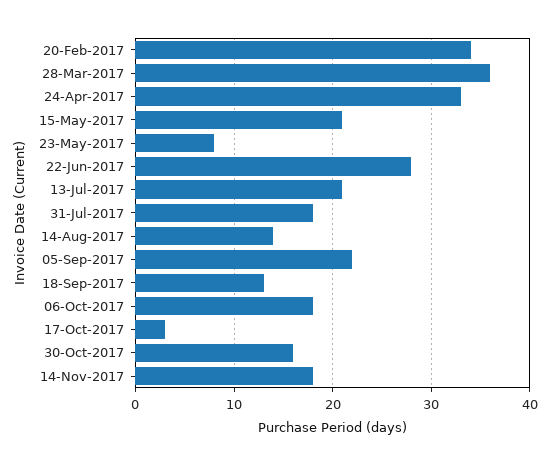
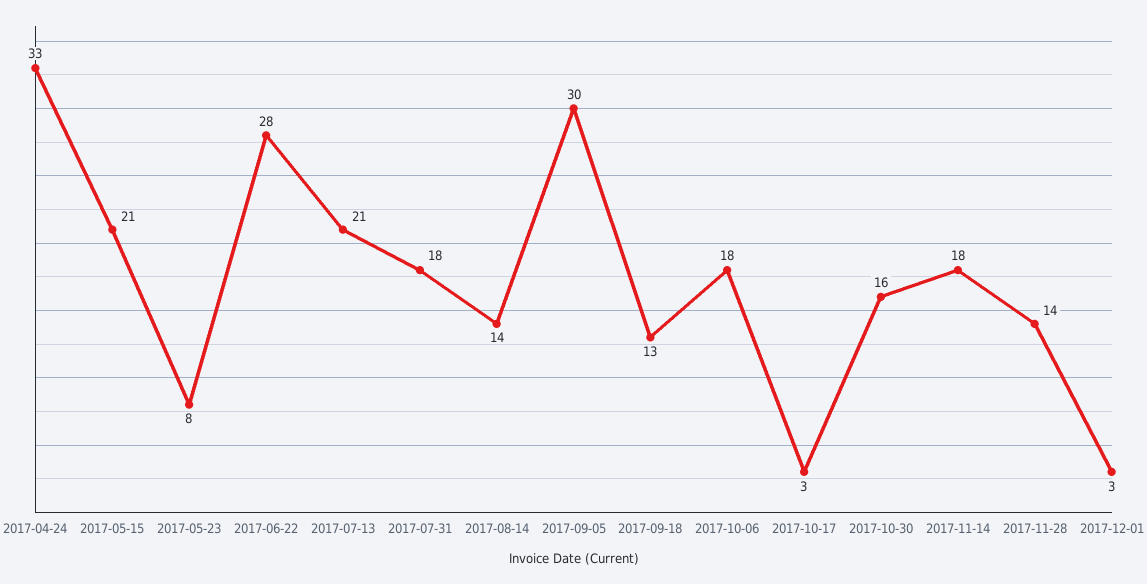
20-Feb-2017: 34 -> none
28-Mar-2017: 36 -> none
05-Sep-2017: 22 -> 30
2017-11-28: none -> 14
2017-12-01: none -> 3

